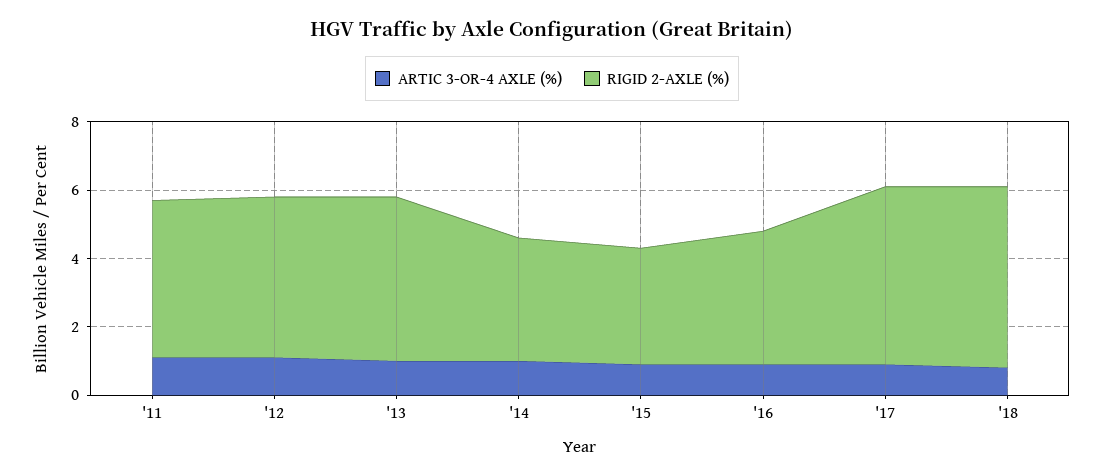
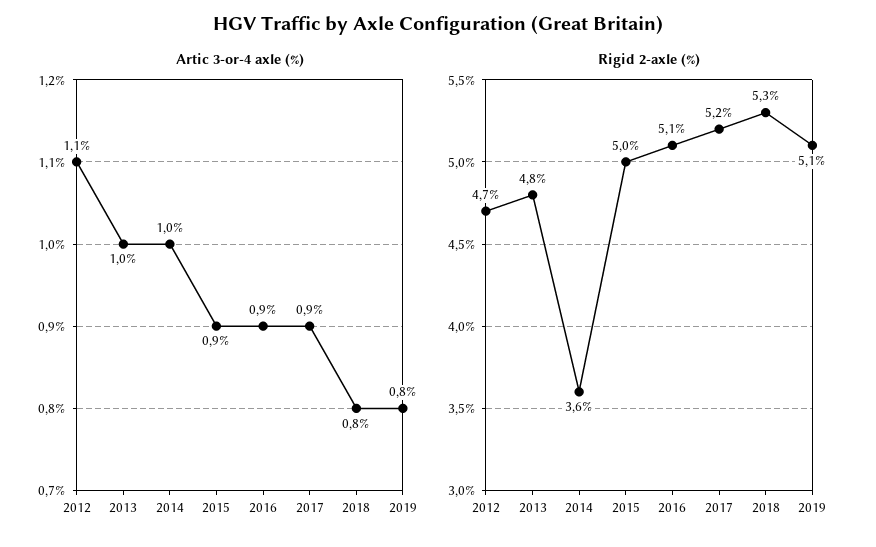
ARTIC 3-OR-4 AXLE (%), '11: 1 -> none
RIGID 2-AXLE (%), '11: 4.5 -> none
RIGID 2-AXLE (%), '15: 3.5 -> 5
RIGID 2-AXLE (%), '16: 4 -> 5.1
ARTIC 3-OR-4 AXLE (%), 2019: none -> 0.8
RIGID 2-AXLE (%), 2019: none -> 5.1

